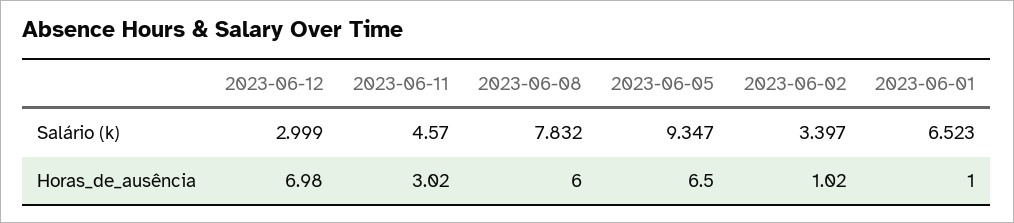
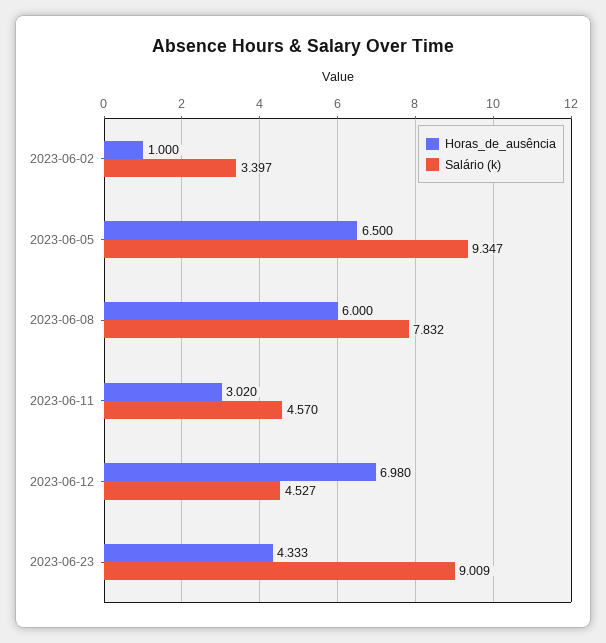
Salário (k), 2023-06-12: 2.999 -> 4.527
Salário (k), 2023-06-01: 6.523 -> none
Horas_de_ausência, 2023-06-02: 1.02 -> 1
Horas_de_ausência, 2023-06-01: 1 -> none
Horas_de_ausência, 2023-06-23: none -> 4.333
Salário (k), 2023-06-23: none -> 9.009

